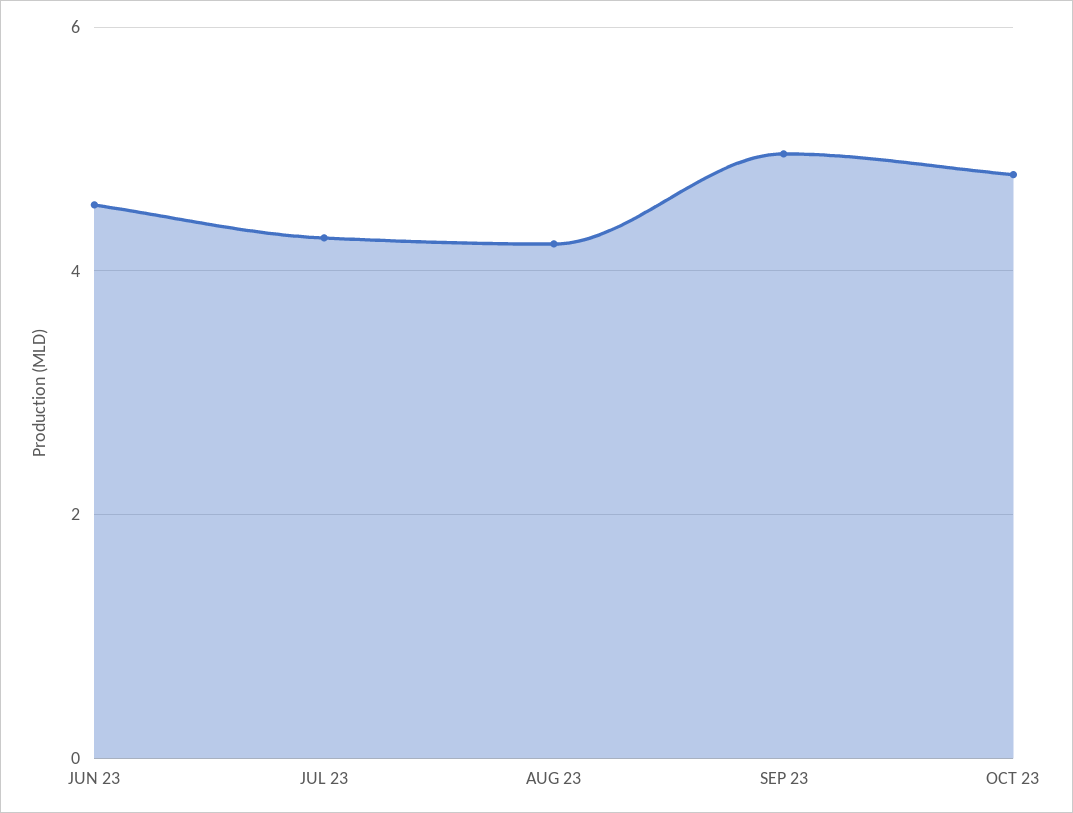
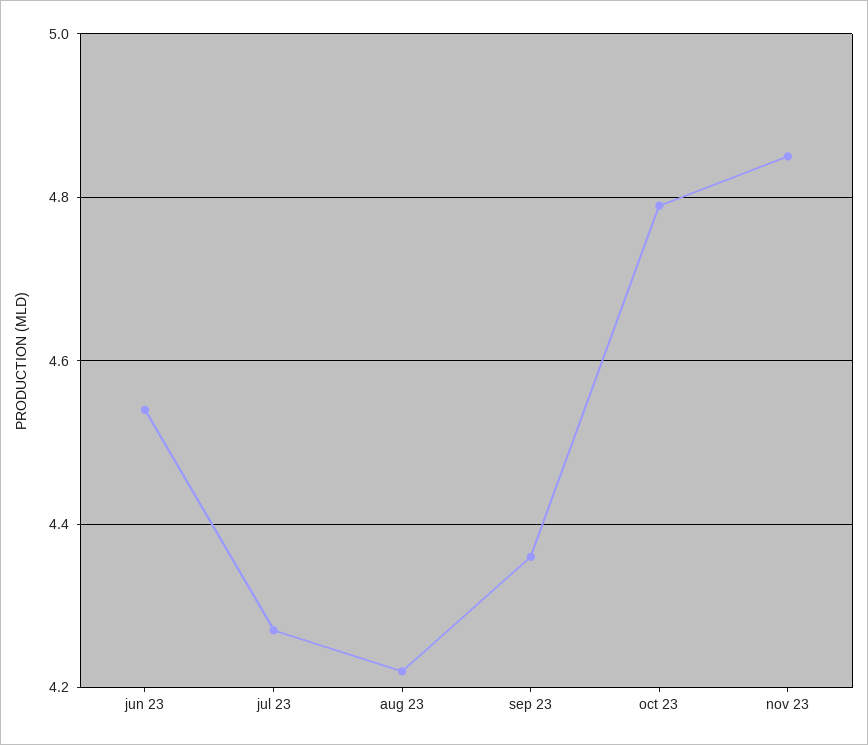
SEP 23: 5 -> 4.35
nov 23: none -> 4.85

